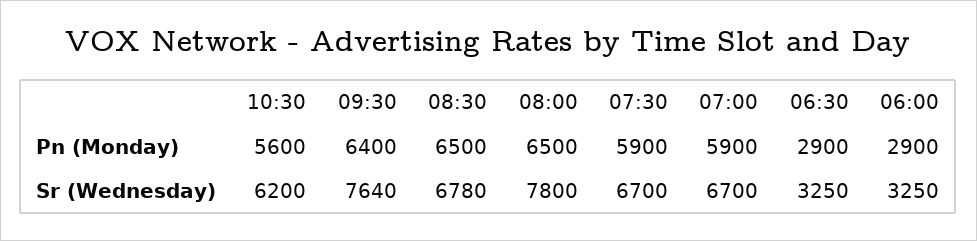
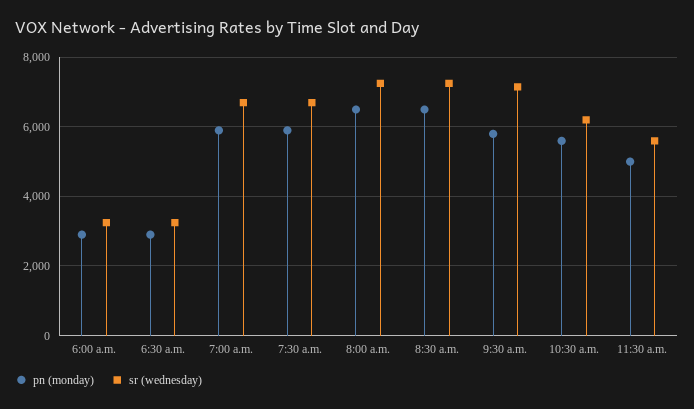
Pn (Monday), 09:30: 6400 -> 5800
Sr (Wednesday), 09:30: 7640 -> 7200
Sr (Wednesday), 08:30: 6780 -> 7200
Sr (Wednesday), 08:00: 7800 -> 7200
Pn (Monday), 11:30 a.m.: none -> 5000
Sr (Wednesday), 11:30 a.m.: none -> 5600

